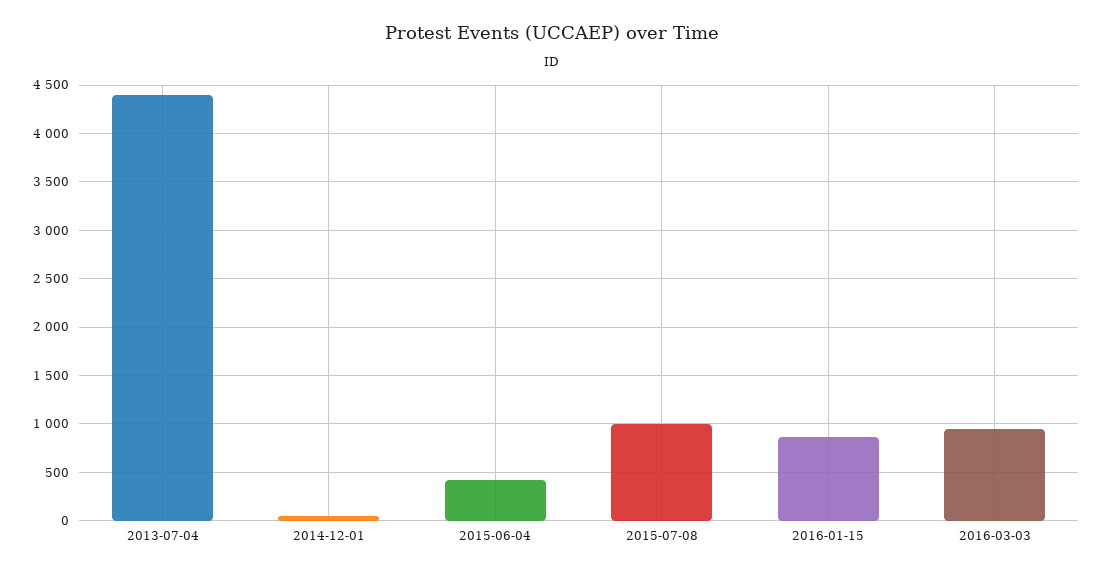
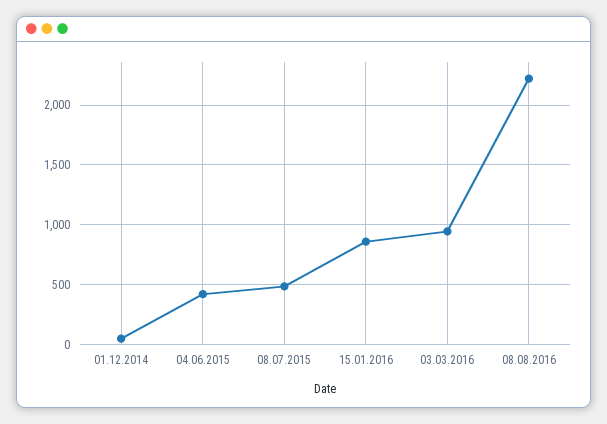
2013-07-04: 4400 -> none
2015-07-08: 1000 -> 500
08.08.2016: none -> 2200

